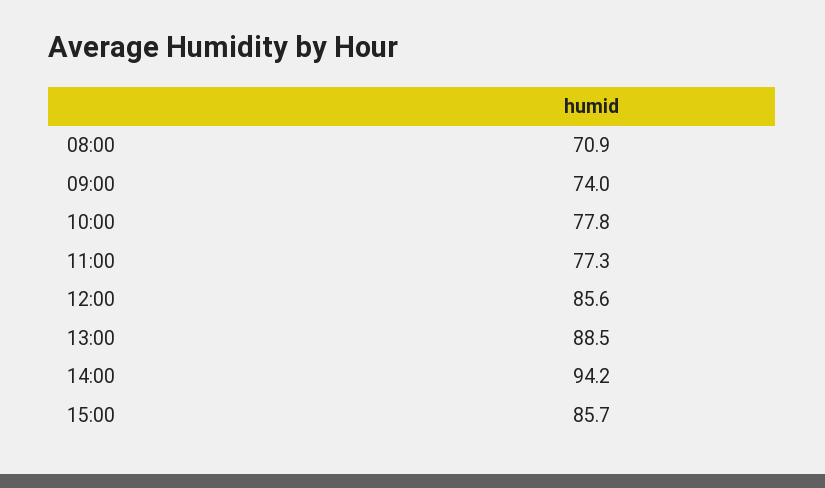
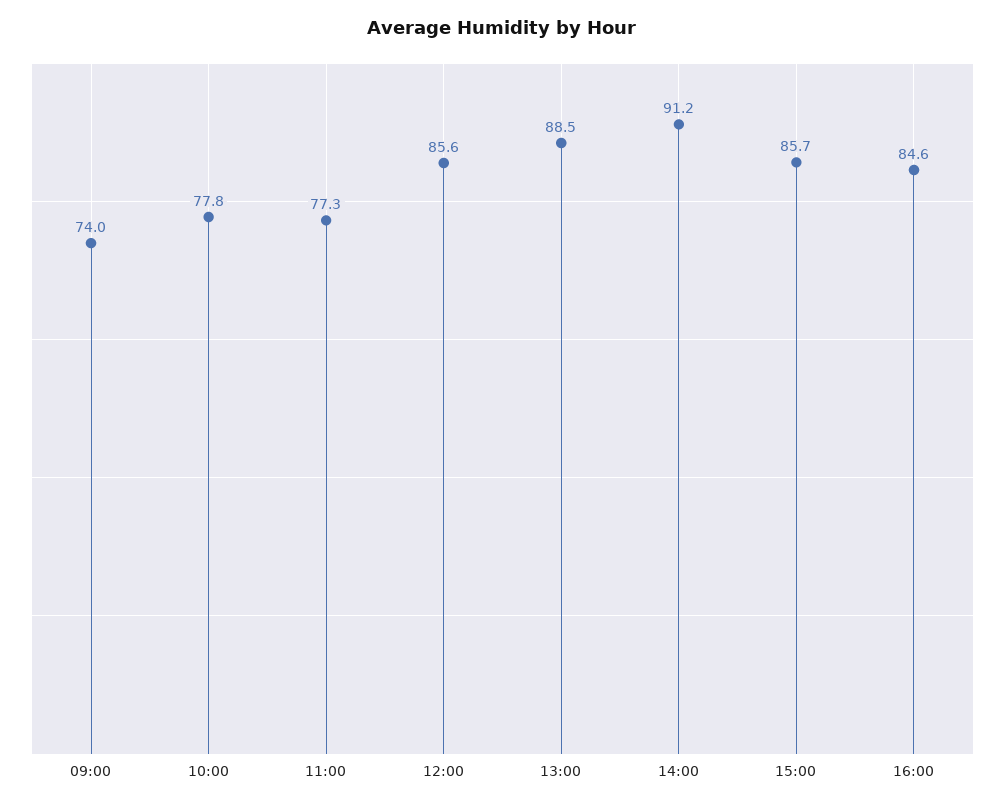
08:00: 70.9 -> none
14:00: 94.2 -> 91.2
16:00: none -> 84.6

